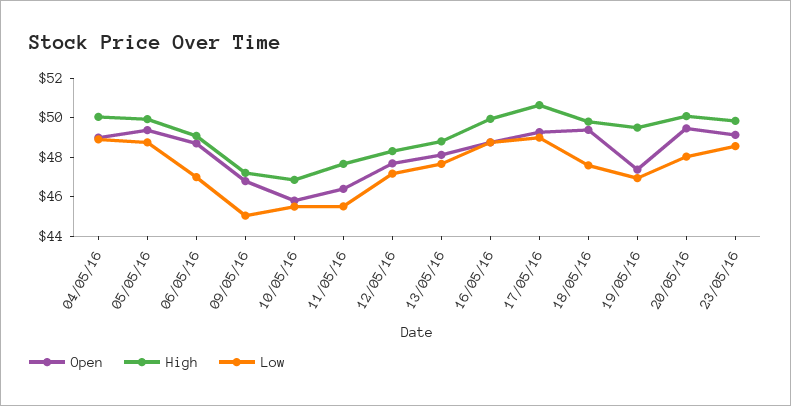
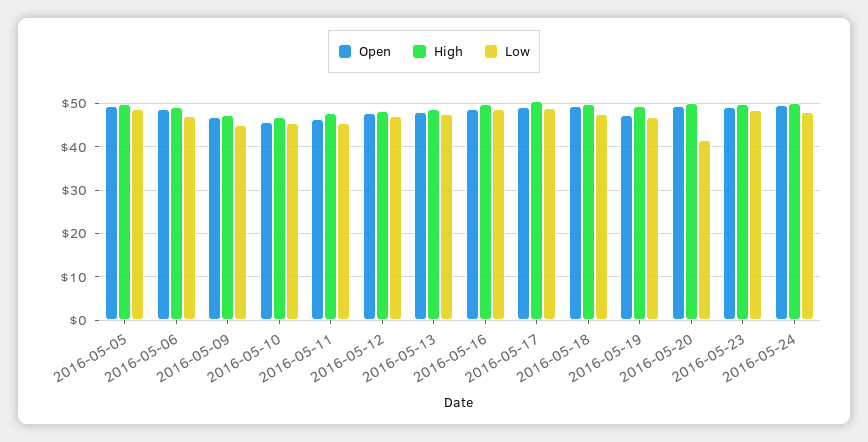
Open, 04/05/16: 49 -> none
High, 04/05/16: 50 -> none
Low, 04/05/16: 49 -> none
Low, 20/05/16: 48 -> 42
Open, 2016-05-24: none -> 50
High, 2016-05-24: none -> 50
Low, 2016-05-24: none -> 48

